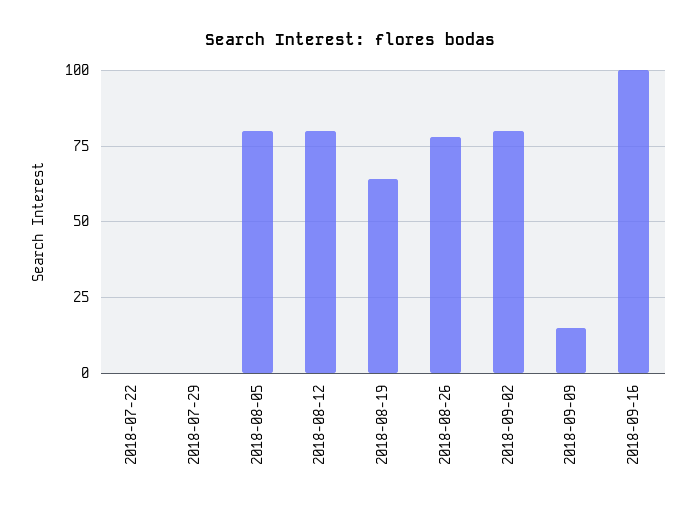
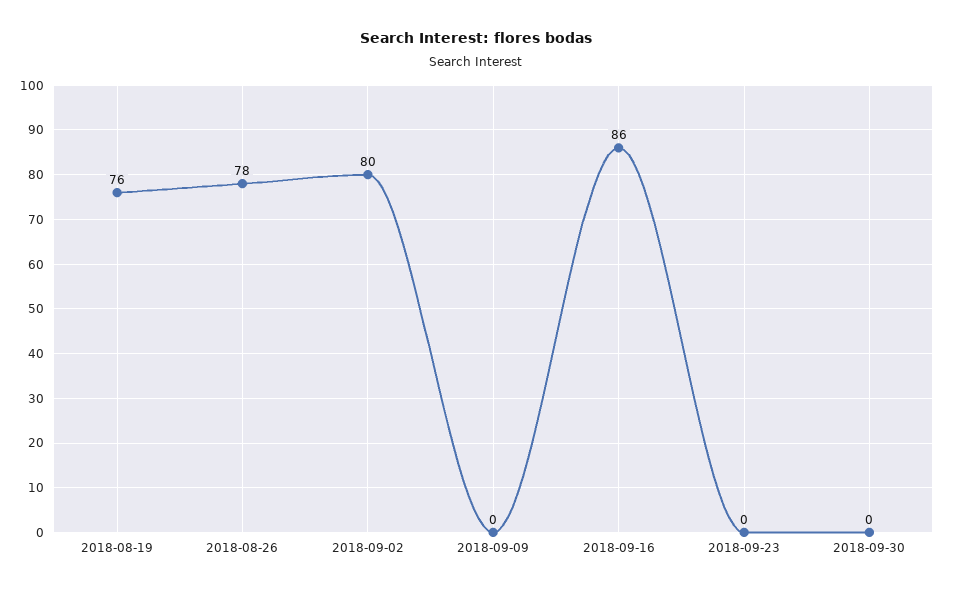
2018-07-22: 0 -> none
2018-07-29: 0 -> none
2018-08-05: 80 -> none
2018-08-12: 80 -> none
2018-08-19: 65 -> 76
2018-09-09: 15 -> 0
2018-09-16: 100 -> 86
2018-09-23: none -> 0
2018-09-30: none -> 0

